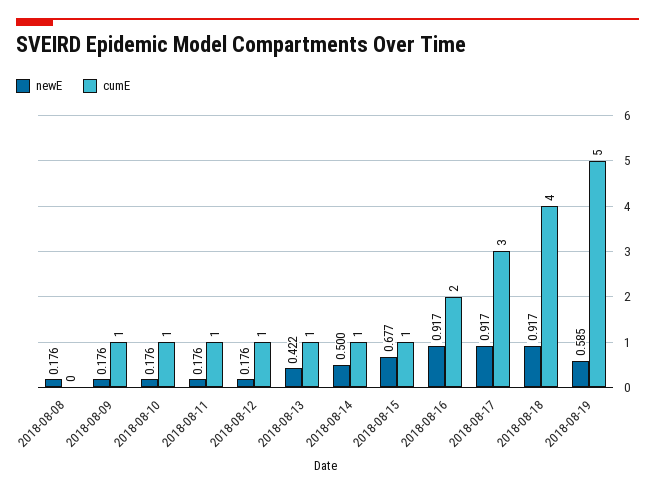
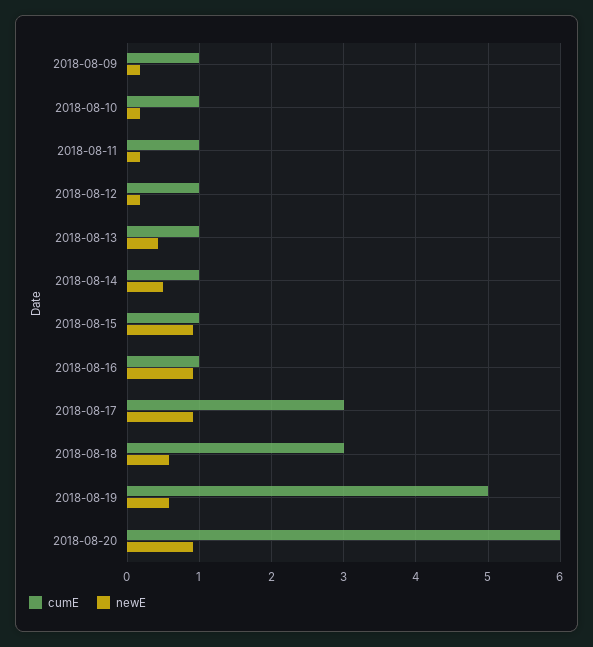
newE, 2018-08-08: 0.176 -> none
cumE, 2018-08-08: 0 -> none
newE, 2018-08-15: 0.677 -> 0.9
cumE, 2018-08-16: 2 -> 1
newE, 2018-08-18: 0.917 -> 0.6
cumE, 2018-08-18: 4 -> 3
cumE, 2018-08-20: none -> 6
newE, 2018-08-20: none -> 0.9

